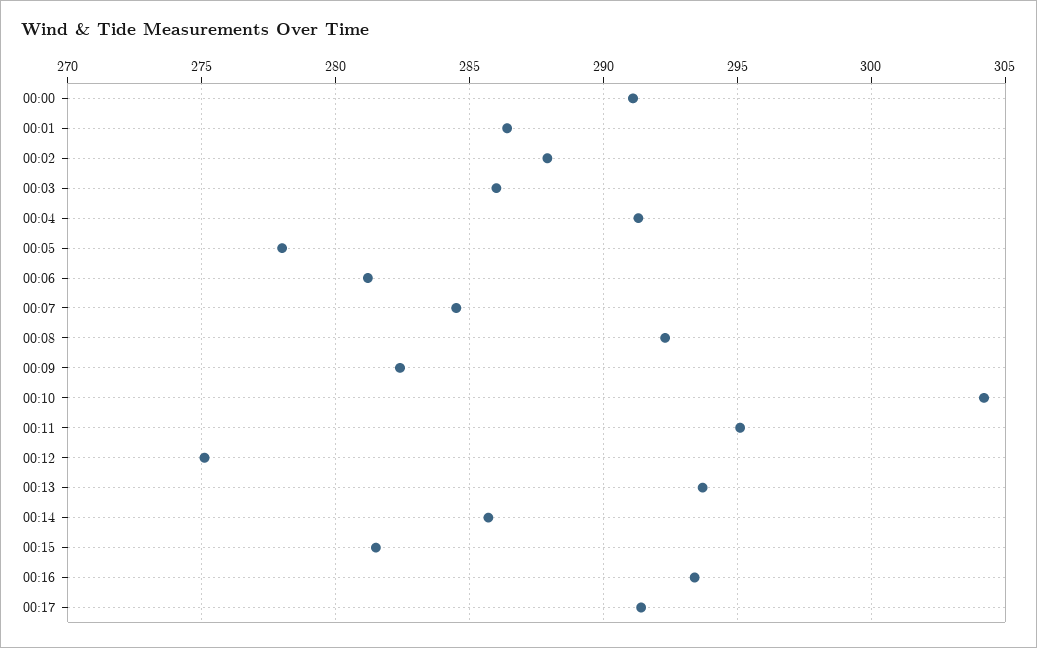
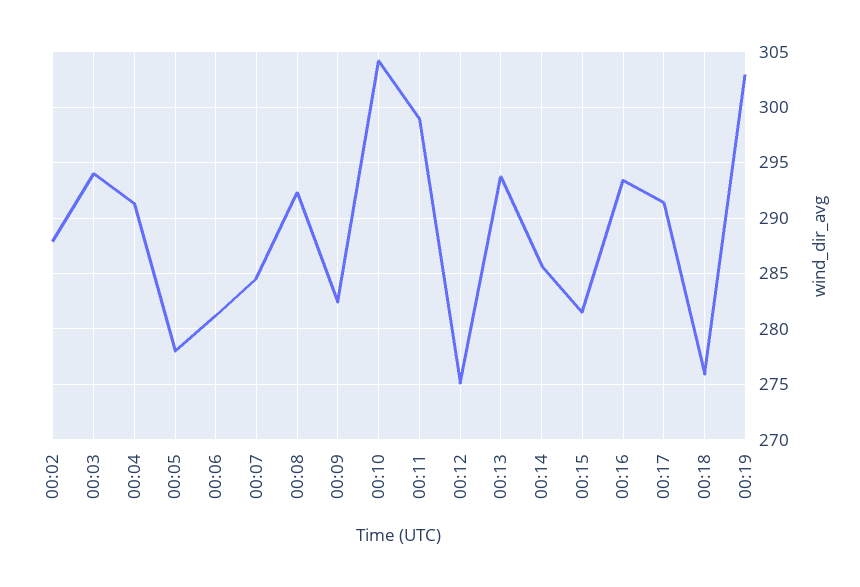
00:00: 291 -> none
00:01: 286.5 -> none
00:03: 286 -> 294
00:11: 295 -> 299
00:18: none -> 276
00:19: none -> 303

